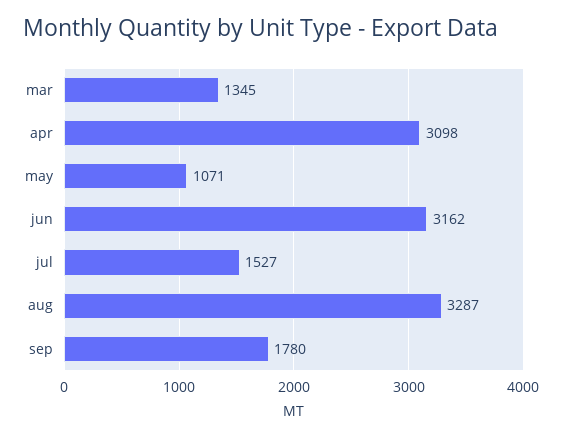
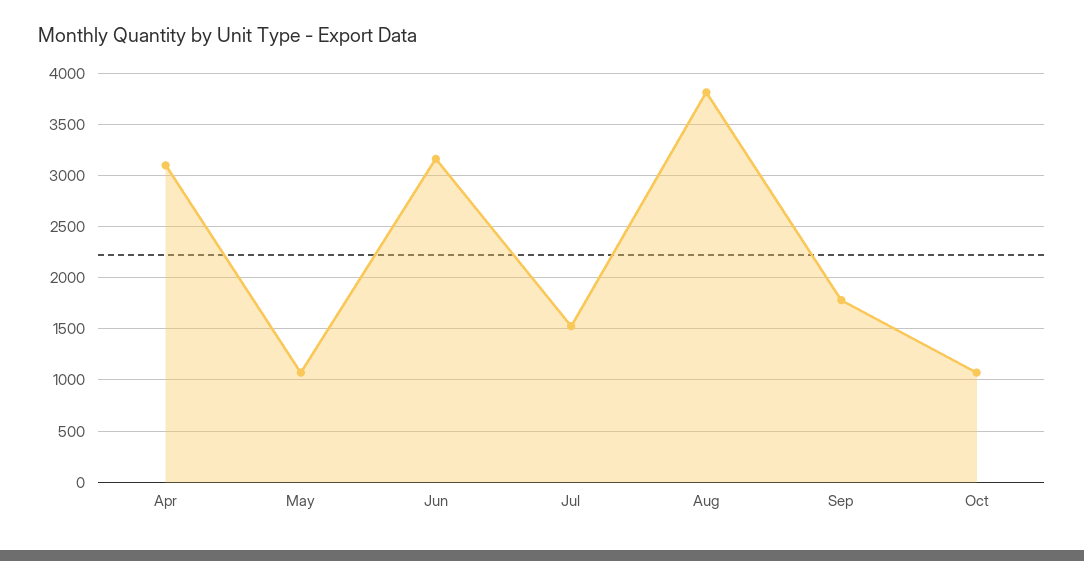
mar: 1345 -> none
aug: 3287 -> 3800
Oct: none -> 1100

